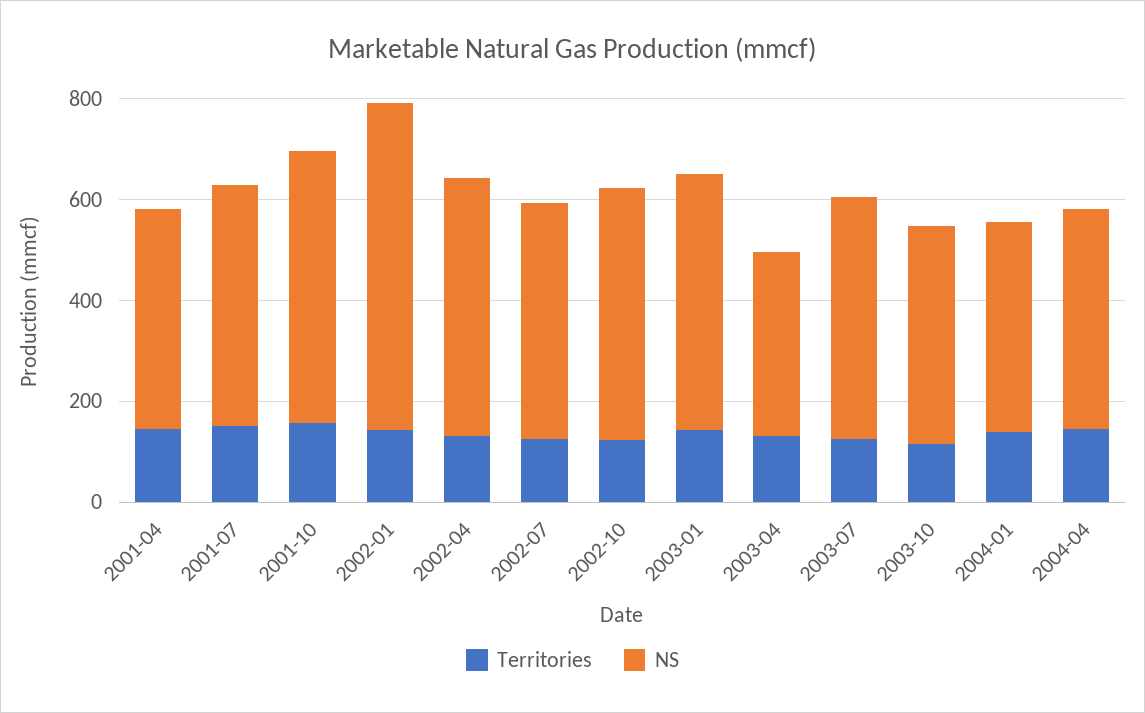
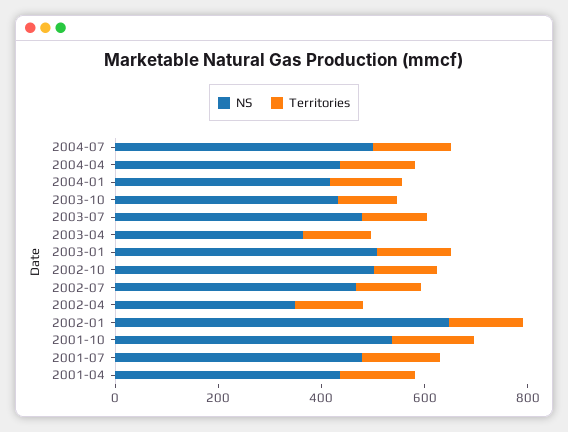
NS, 2002-04: 500 -> 350
NS, 2004-07: none -> 500
Territories, 2004-07: none -> 150

